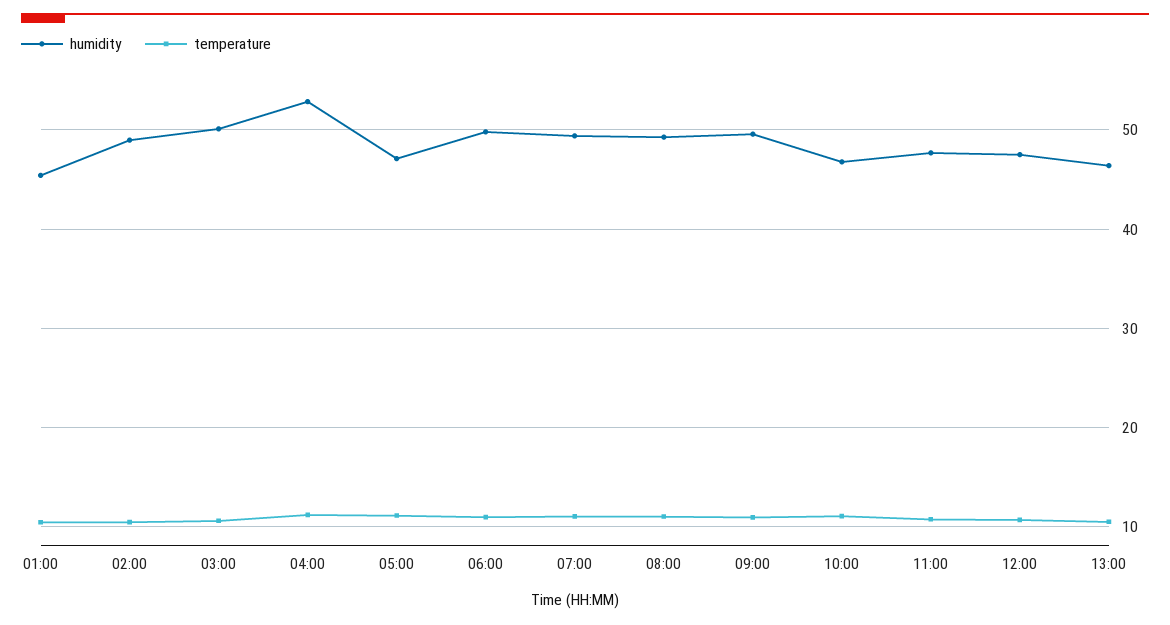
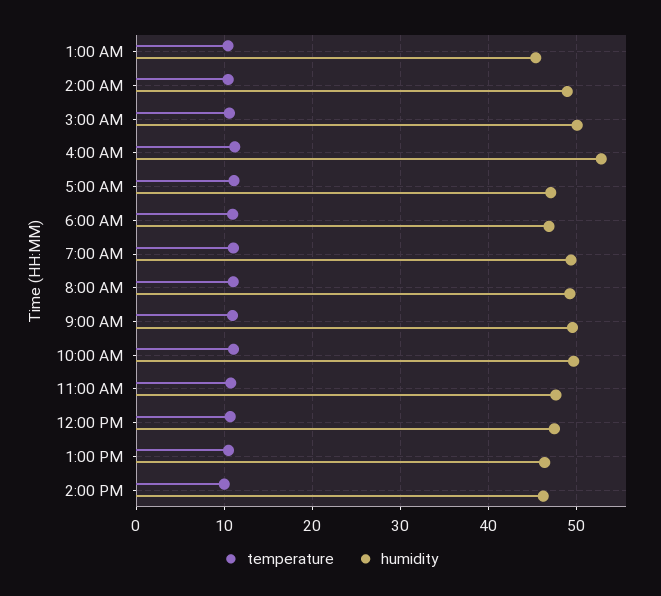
humidity, 06:00: 50 -> 47
humidity, 10:00: 47 -> 50
temperature, 2:00 PM: none -> 10
humidity, 2:00 PM: none -> 46

